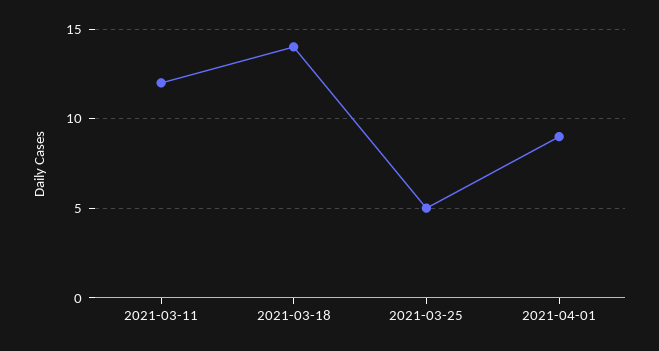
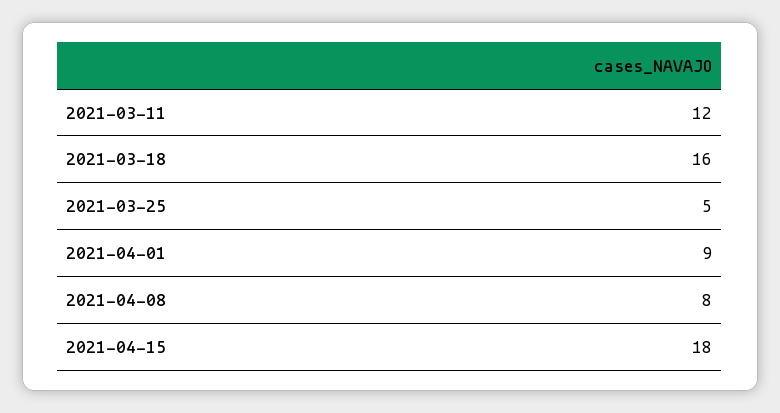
2021-03-18: 14 -> 16
2021-04-08: none -> 8
2021-04-15: none -> 18

